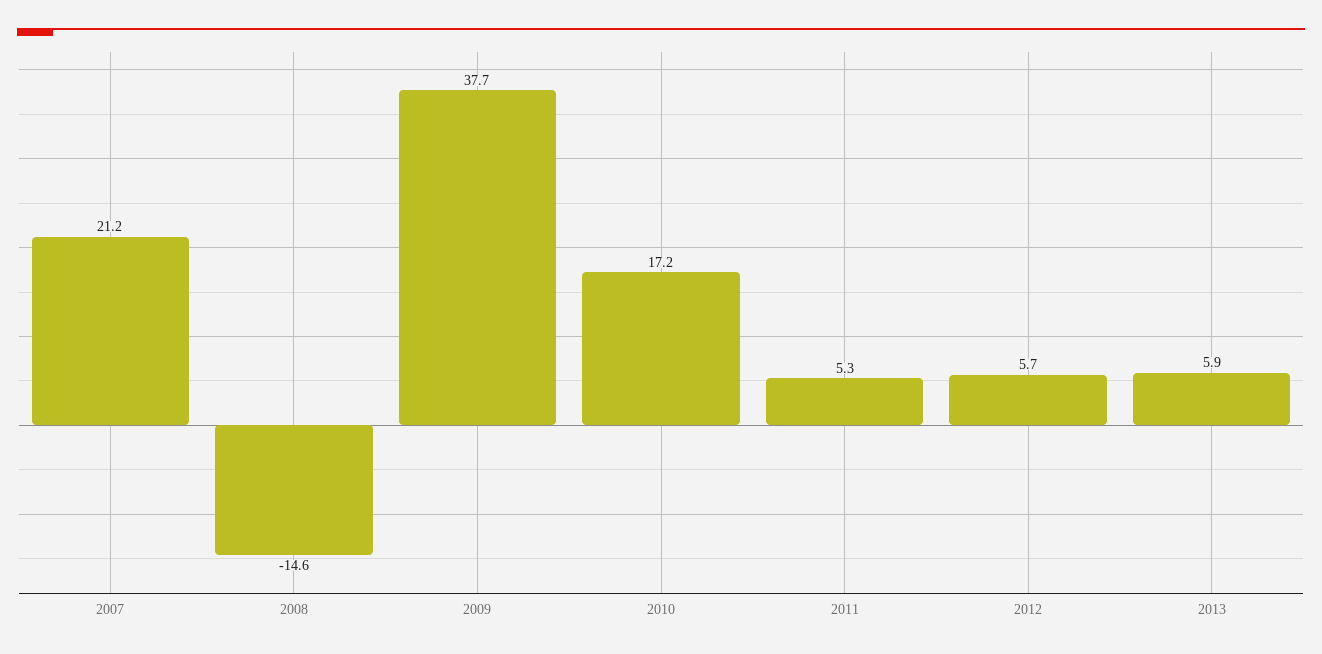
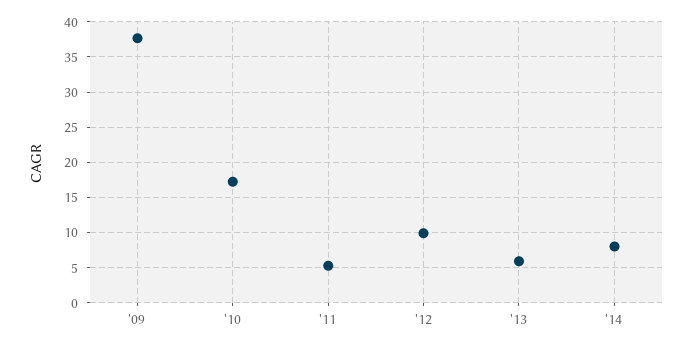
2007: 21.2 -> none
2008: -14.6 -> none
2012: 5.7 -> 10
'14: none -> 8

